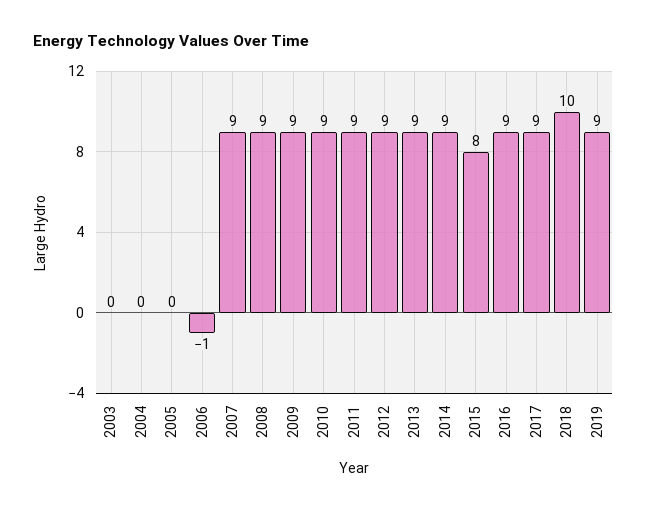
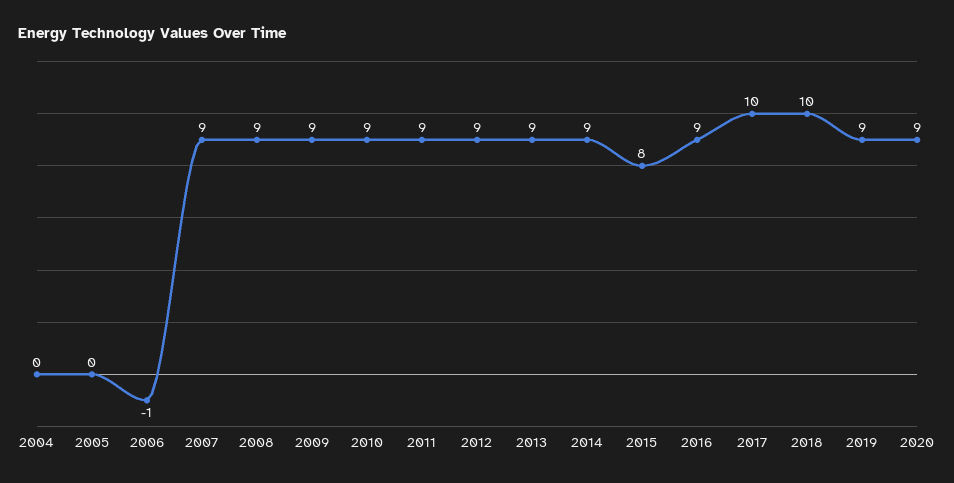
2003: 0 -> none
2017: 9 -> 10
2020: none -> 9

